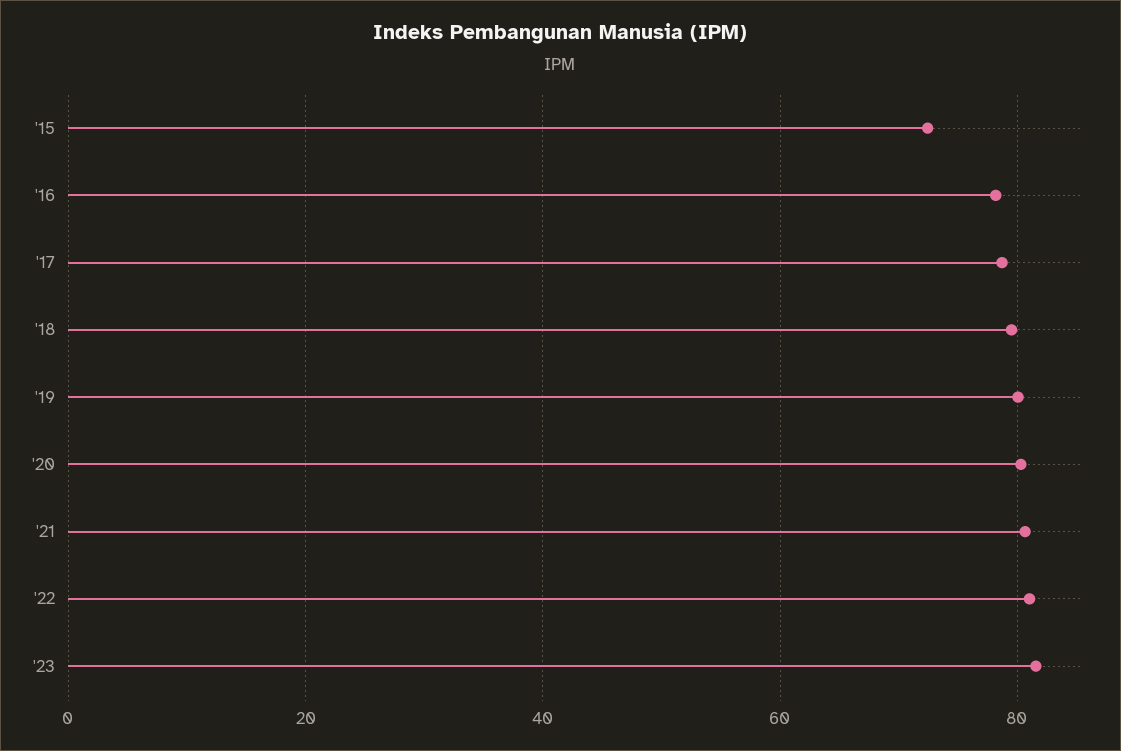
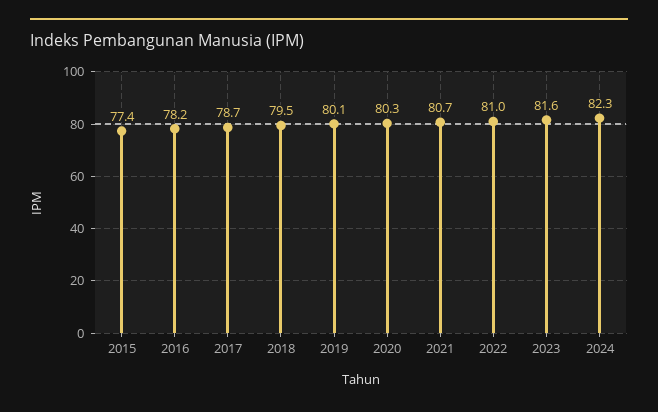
'15: 72 -> 77.4
2024: none -> 82.3

